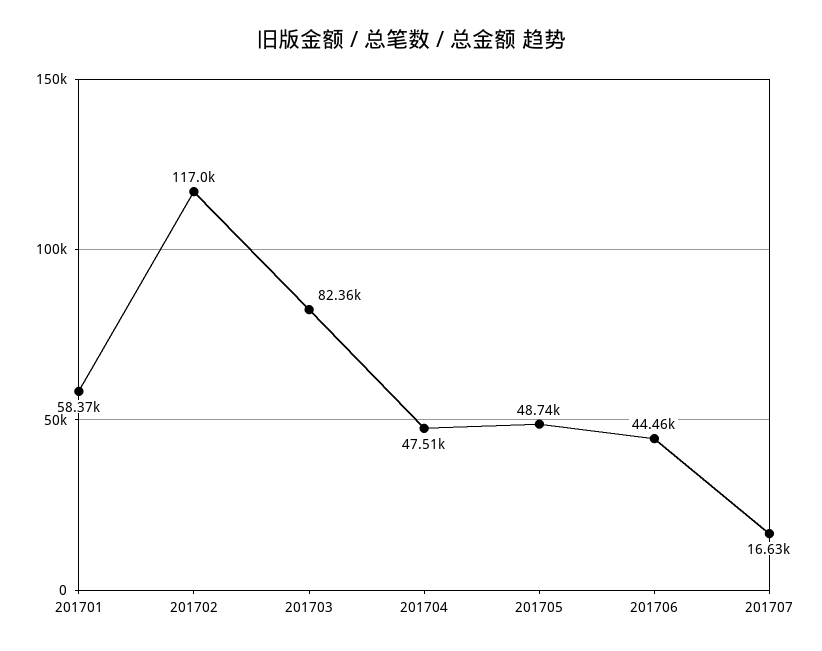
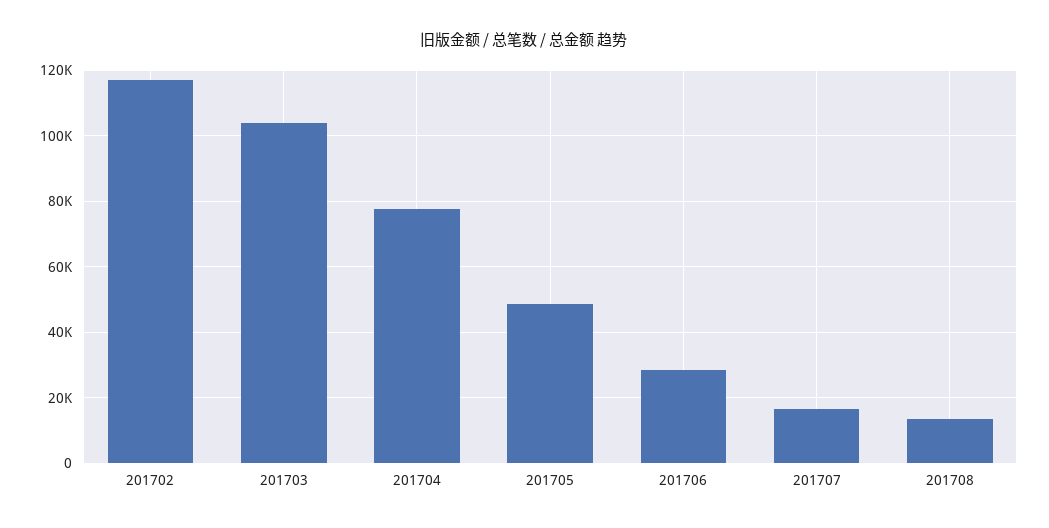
201701: 58370 -> none
201703: 82360 -> 104000
201704: 47510 -> 78000
201706: 44460 -> 28000
201708: none -> 14000

